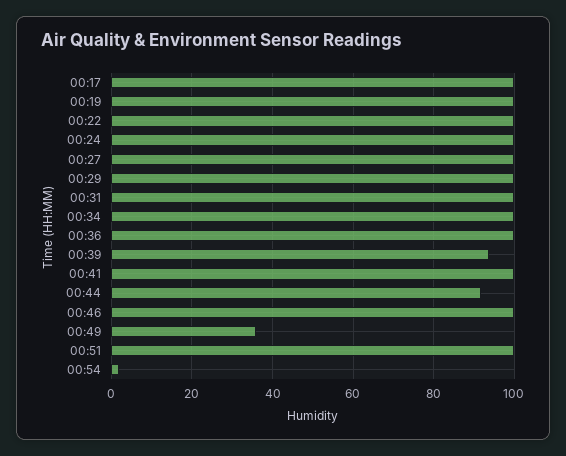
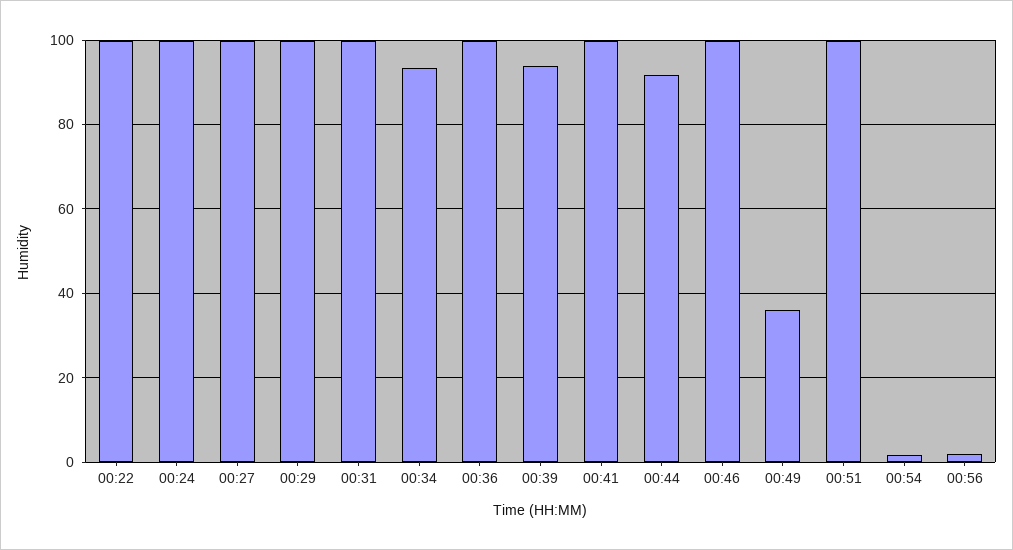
00:17: 100 -> none
00:19: 100 -> none
00:34: 100 -> 94
00:56: none -> 2

